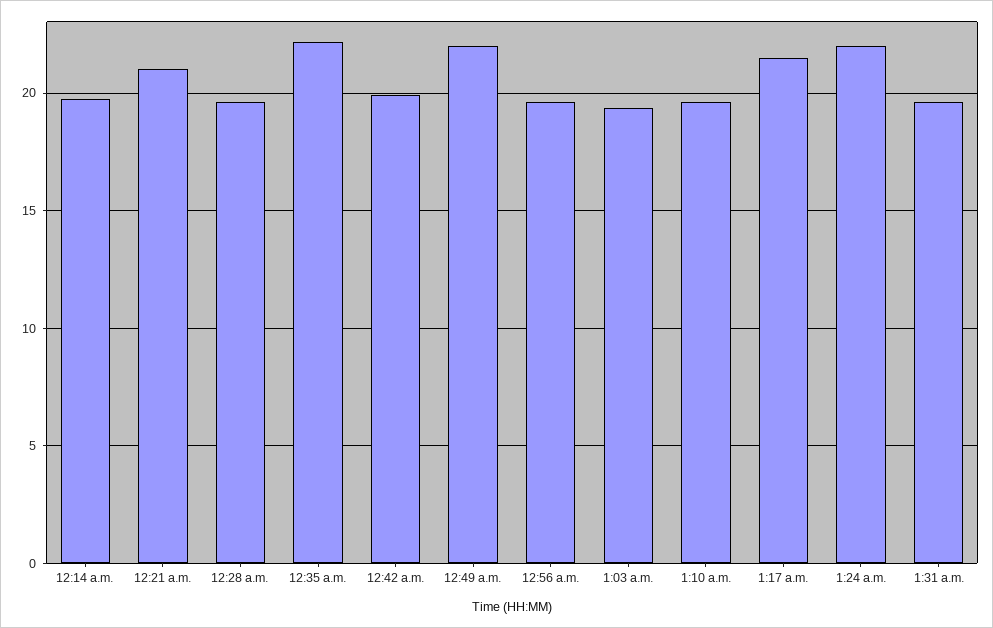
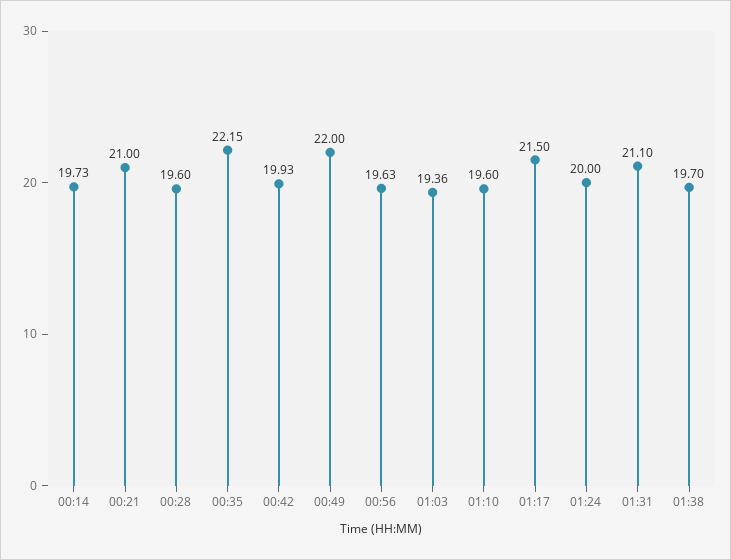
1:24 a.m.: 22 -> 20
1:31 a.m.: 19.5 -> 21.1
01:38: none -> 19.7

